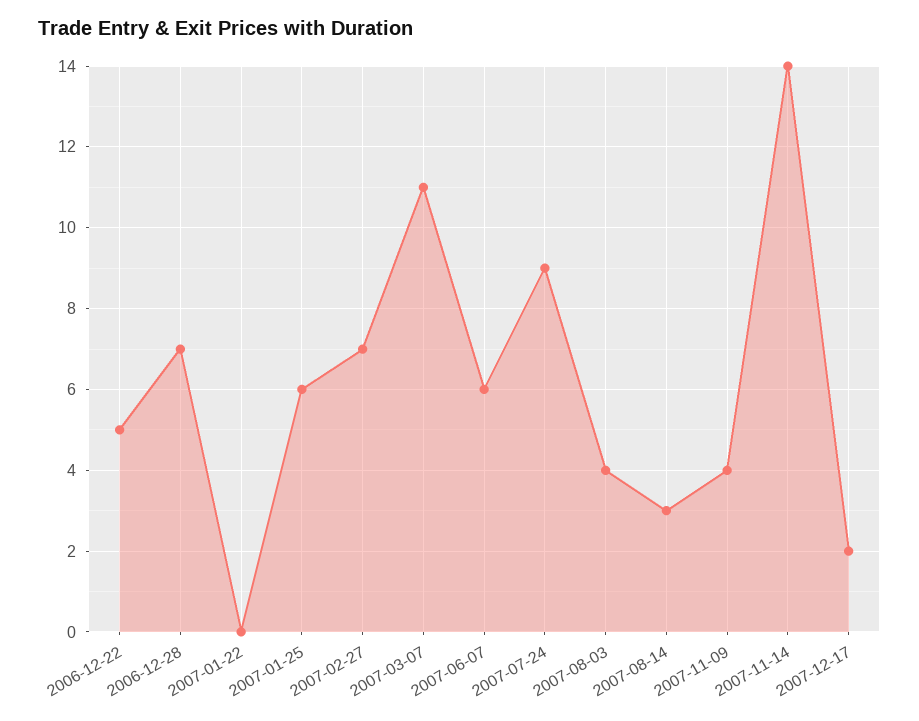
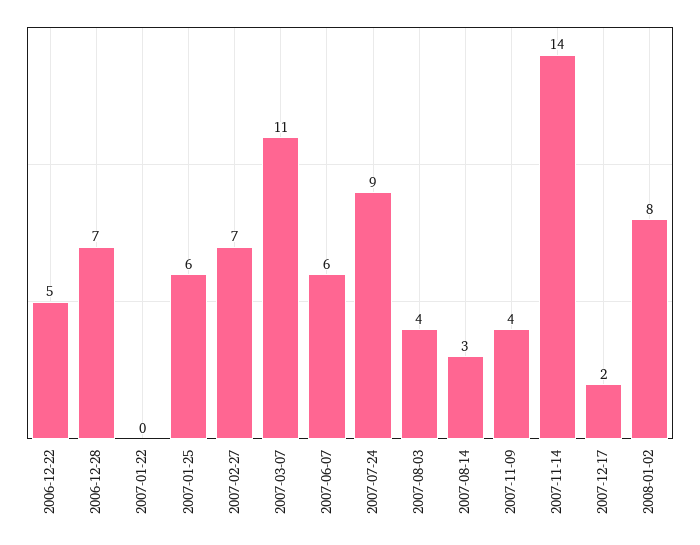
2008-01-02: none -> 8

